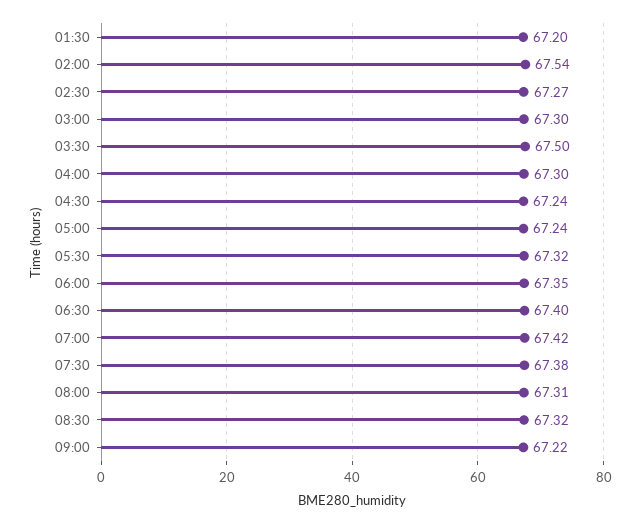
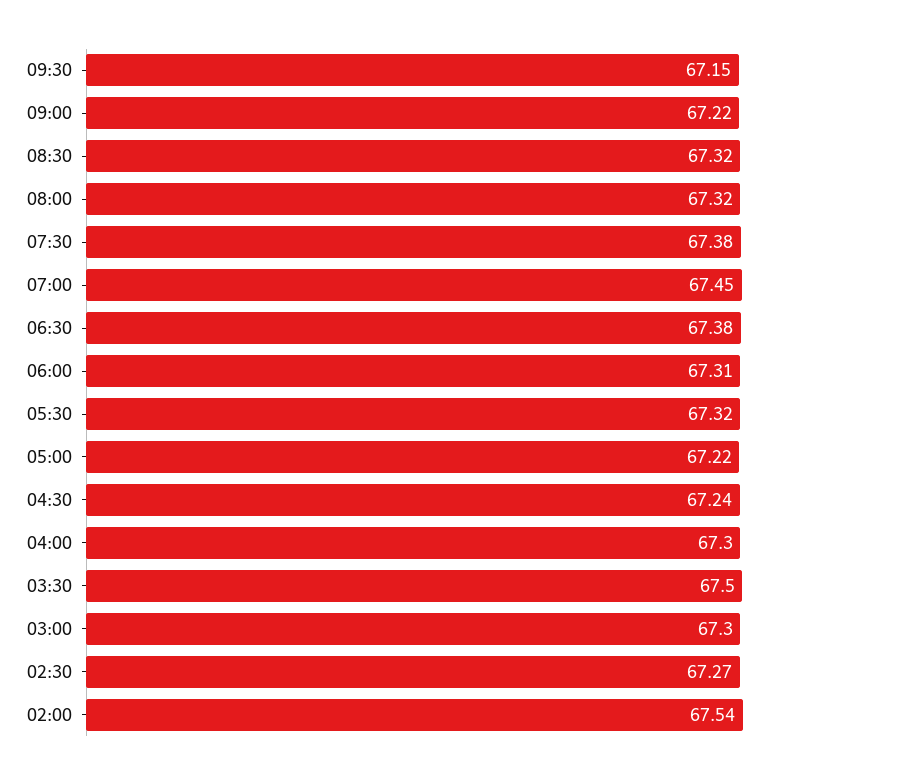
01:30: 67.2 -> none
05:00: 67.24 -> 67.22
06:00: 67.35 -> 67.31
06:30: 67.4 -> 67.38
07:00: 67.42 -> 67.45
08:00: 67.31 -> 67.32
09:30: none -> 67.15

